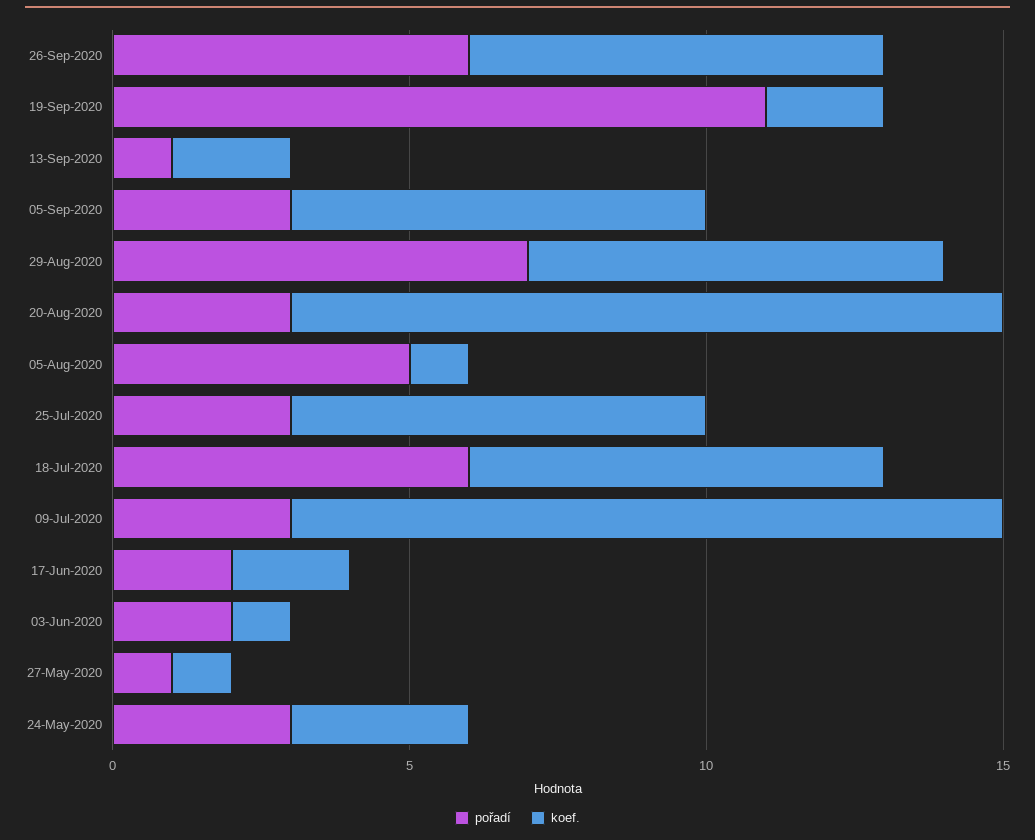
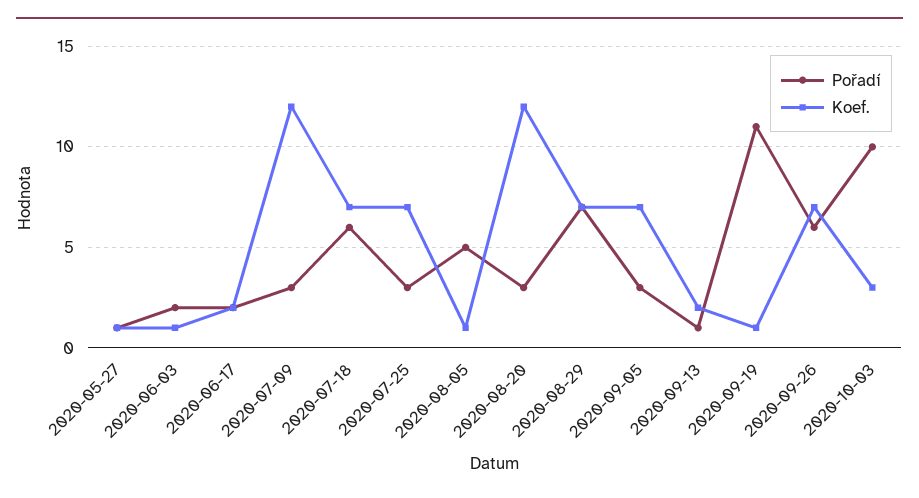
koef., 19-Sep-2020: 2 -> 1
pořadí, 24-May-2020: 3 -> none
koef., 24-May-2020: 3 -> none
pořadí, 2020-10-03: none -> 10
koef., 2020-10-03: none -> 3

